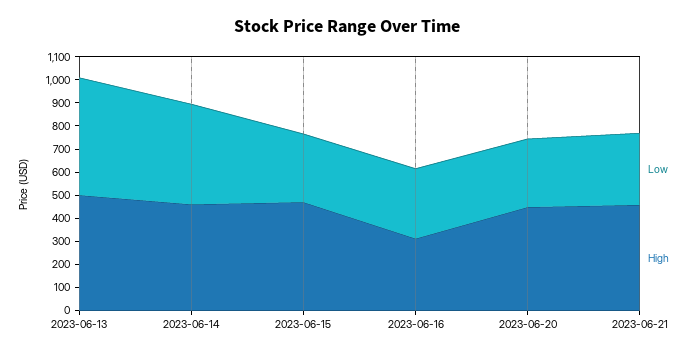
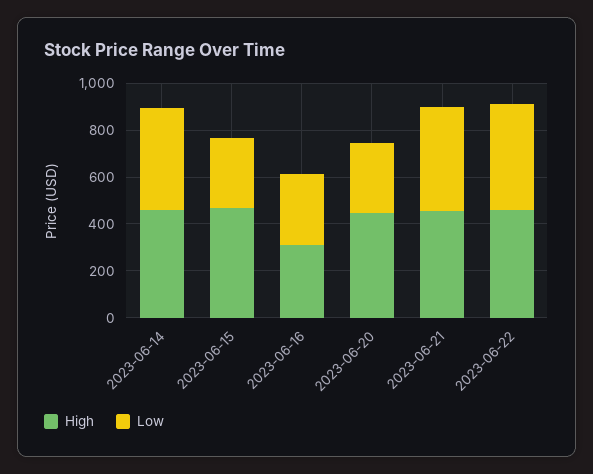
Low, 2023-06-13: 500 -> none
High, 2023-06-13: 500 -> none
Low, 2023-06-21: 300 -> 450
High, 2023-06-22: none -> 450
Low, 2023-06-22: none -> 450

